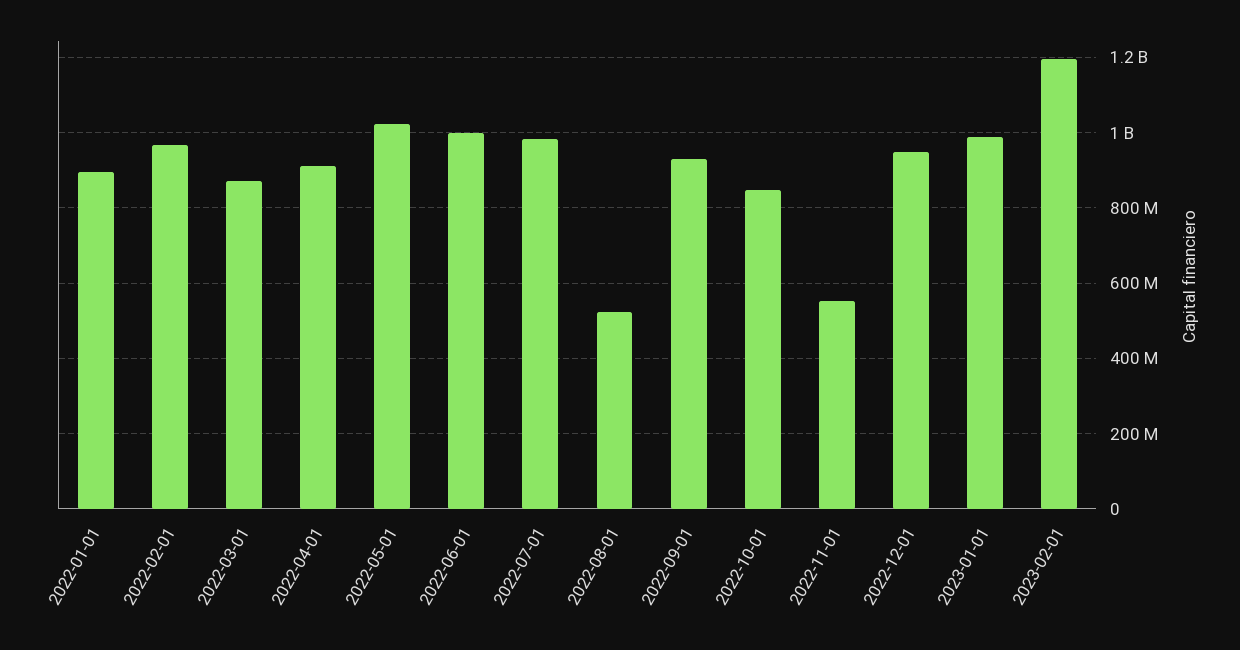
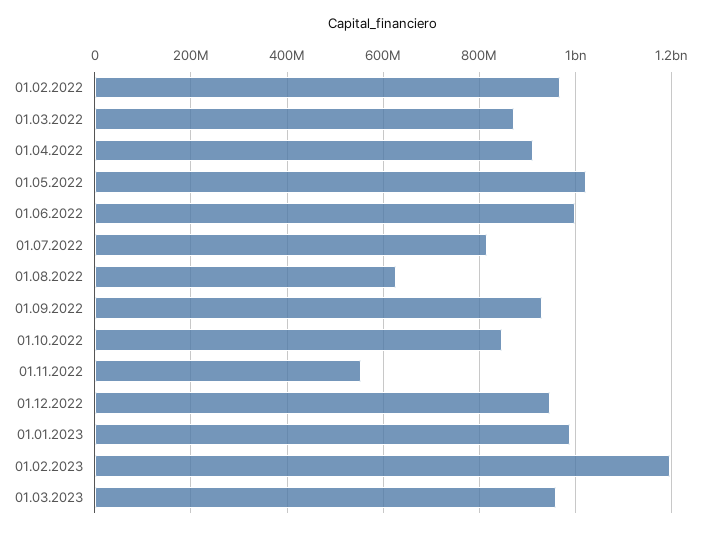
2022-01-01: 900000000 -> none
2022-07-01: 980000000 -> 820000000
2022-08-01: 520000000 -> 620000000
01.03.2023: none -> 960000000

